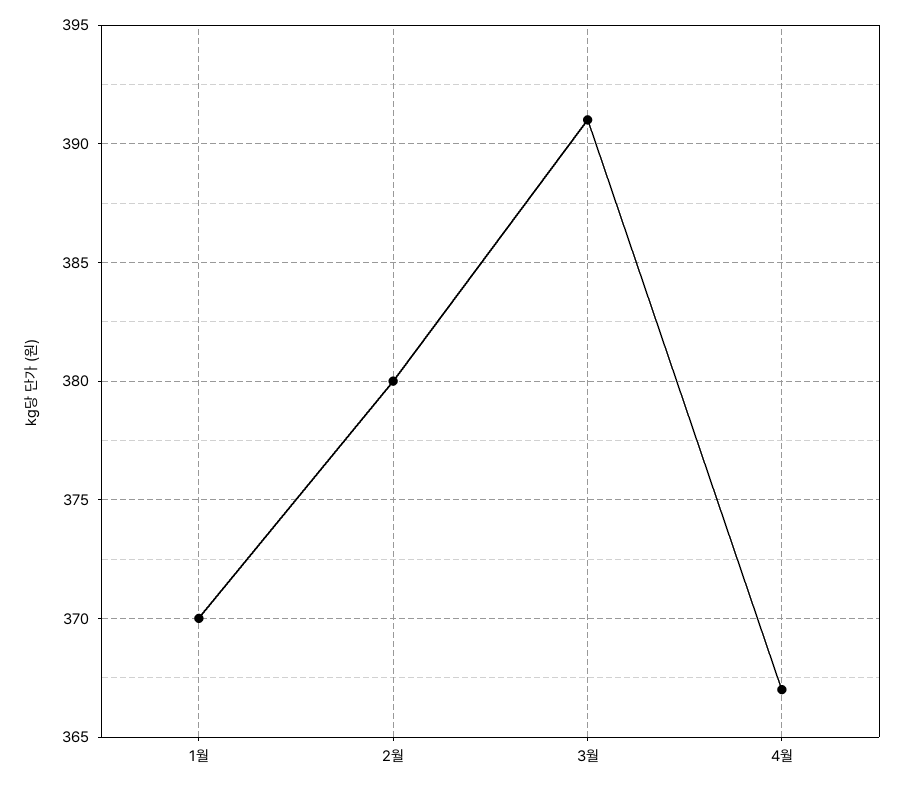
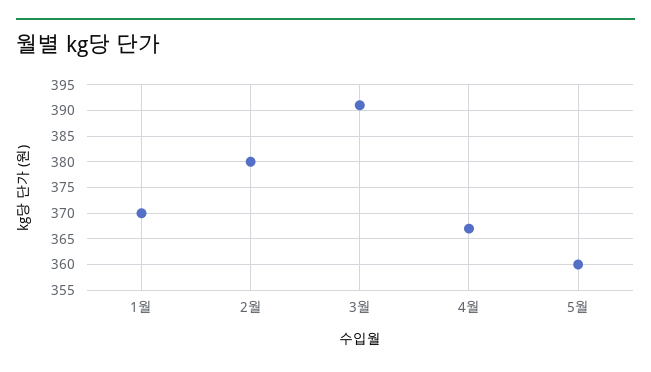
5월: none -> 360

